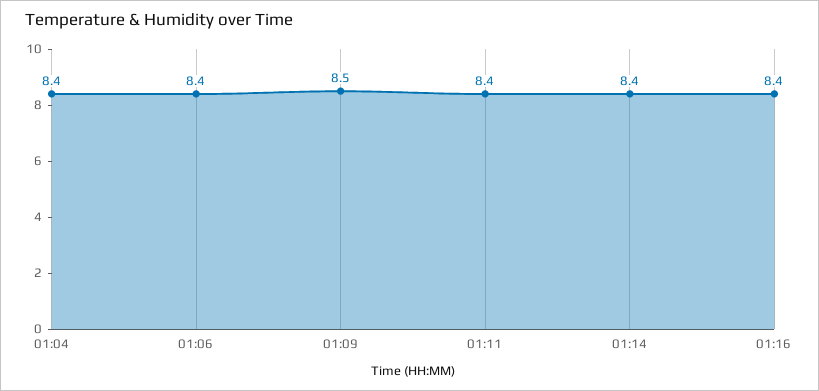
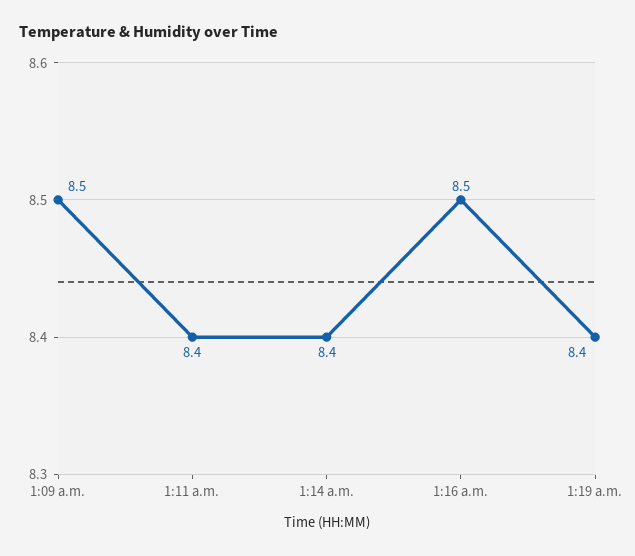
01:04: 8.4 -> none
01:06: 8.4 -> none
01:16: 8.4 -> 8.5
1:19 a.m.: none -> 8.4

